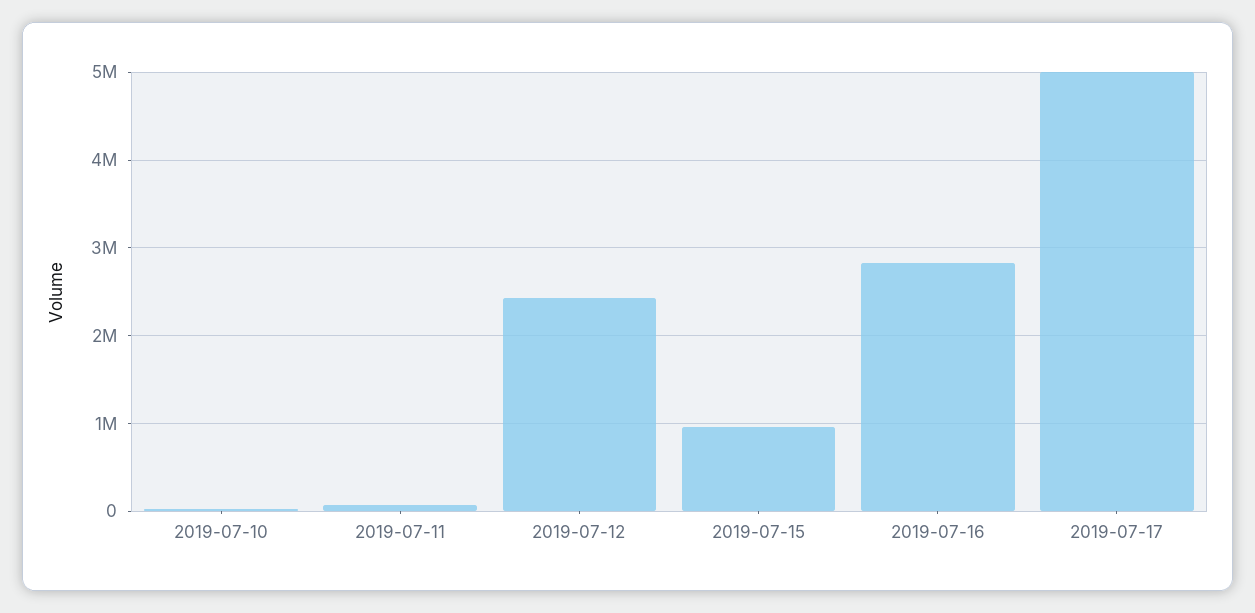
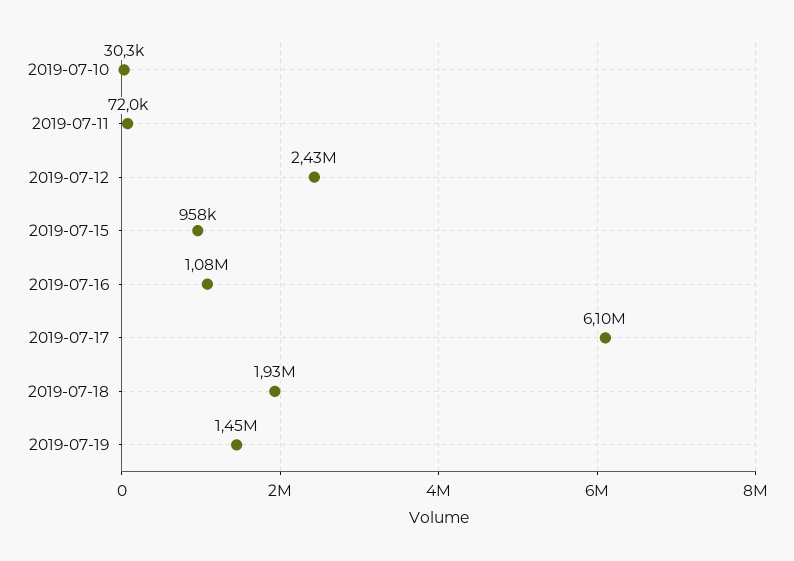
2019-07-16: 2800000 -> 1080000
2019-07-17: 5000000 -> 6100000
2019-07-18: none -> 1930000
2019-07-19: none -> 1450000

